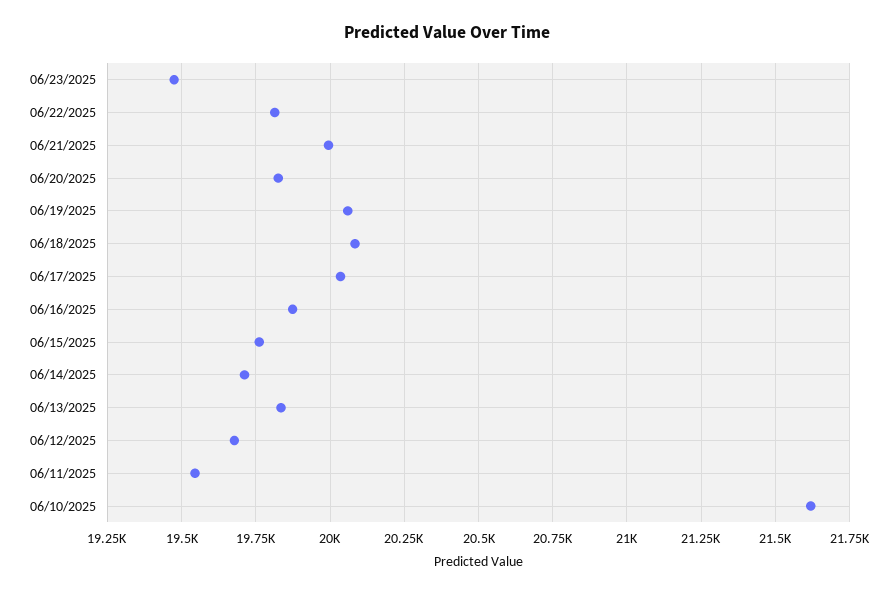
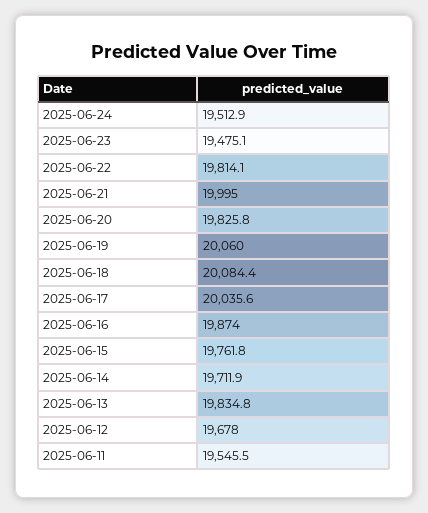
06/10/2025: 21625 -> none
2025-06-24: none -> 19512.9

